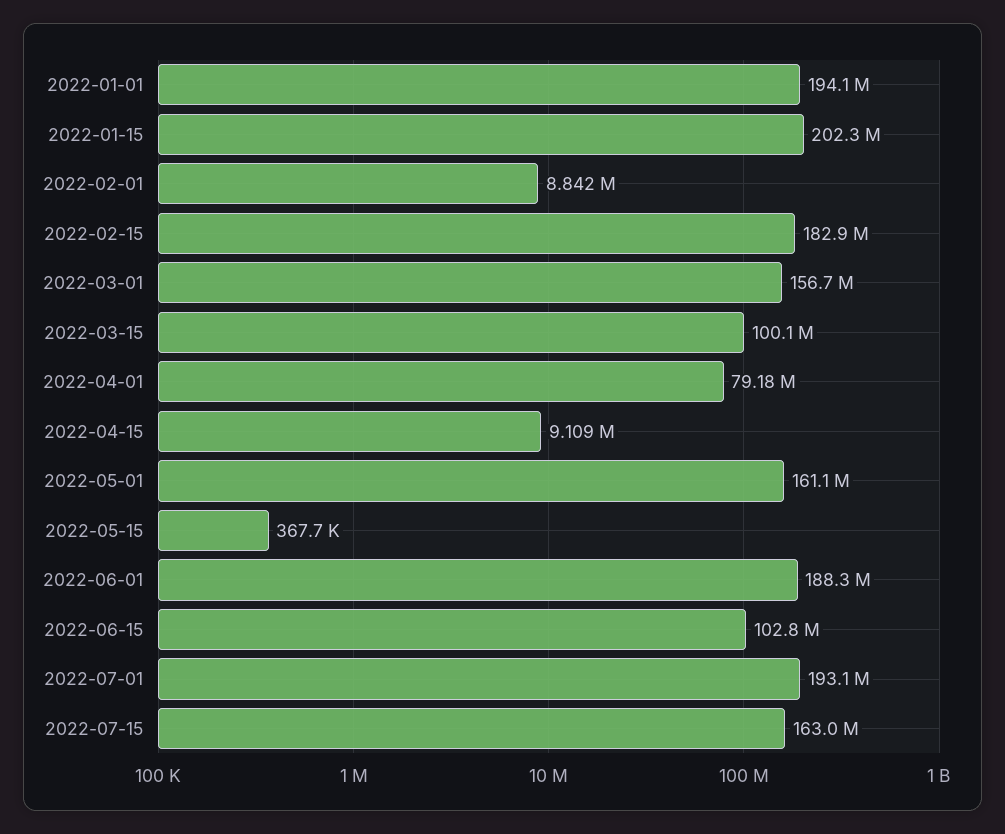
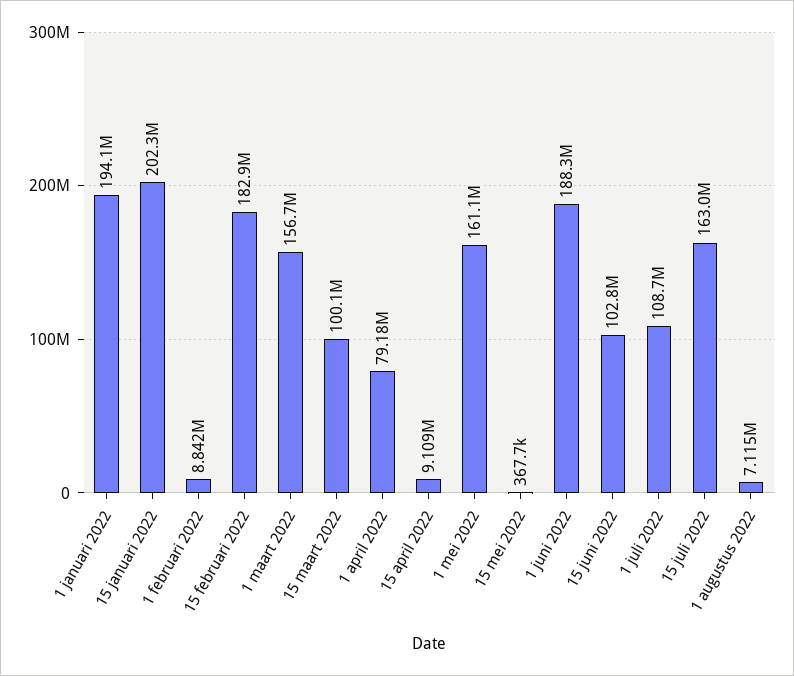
2022-07-01: 193100000 -> 108700000
1 augustus 2022: none -> 7115000

